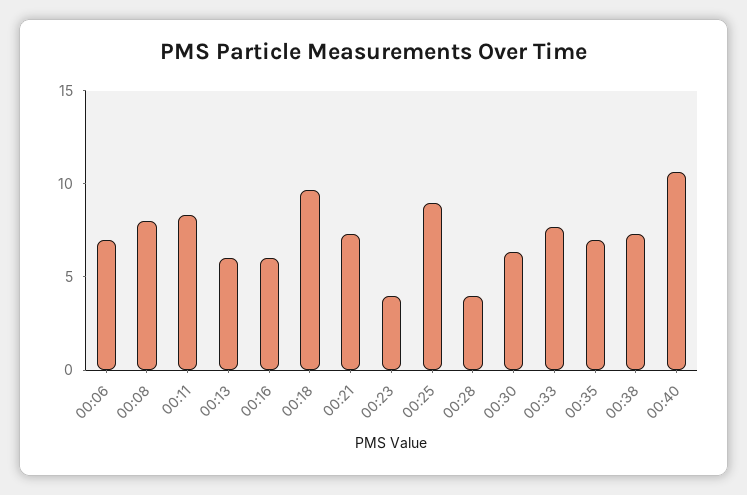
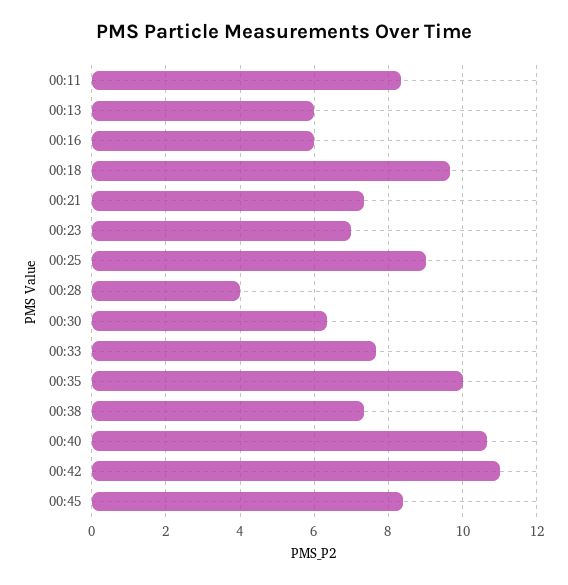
00:06: 7 -> none
00:08: 8 -> none
00:23: 4 -> 7
00:35: 7 -> 10
00:42: none -> 11
00:45: none -> 8.4

